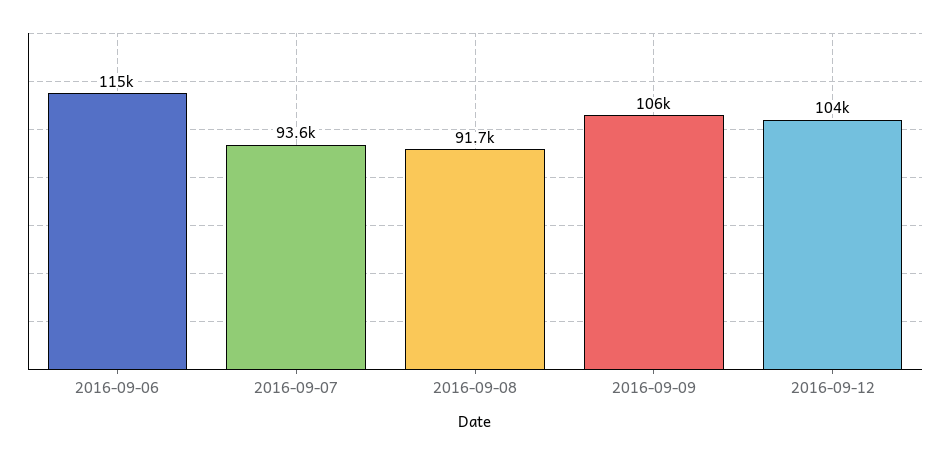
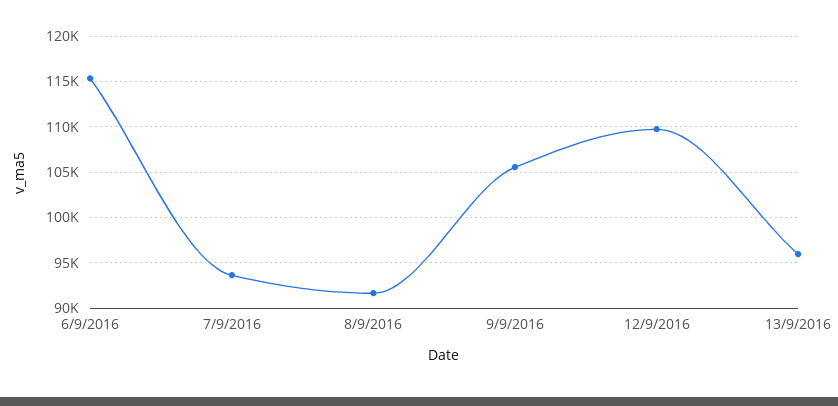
2016-09-12: 104000 -> 110000
13/9/2016: none -> 96000

